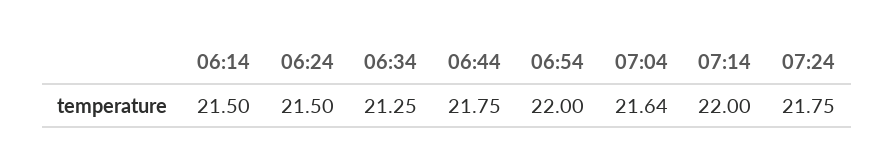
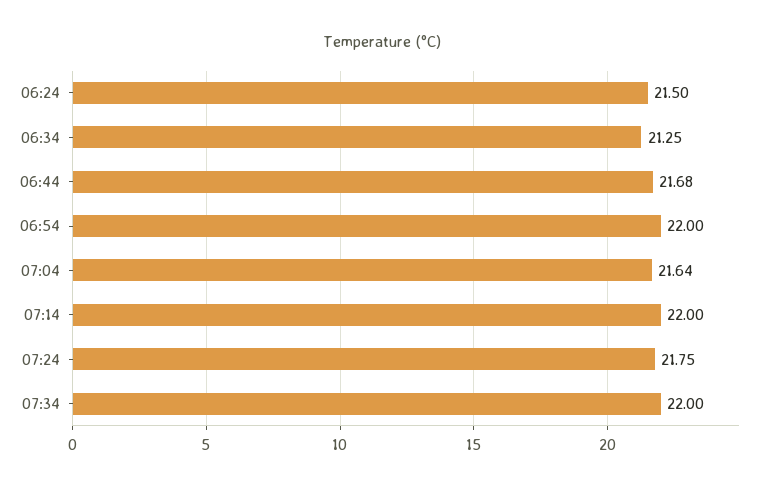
06:14: 21.5 -> none
06:44: 21.75 -> 21.68
07:34: none -> 22

